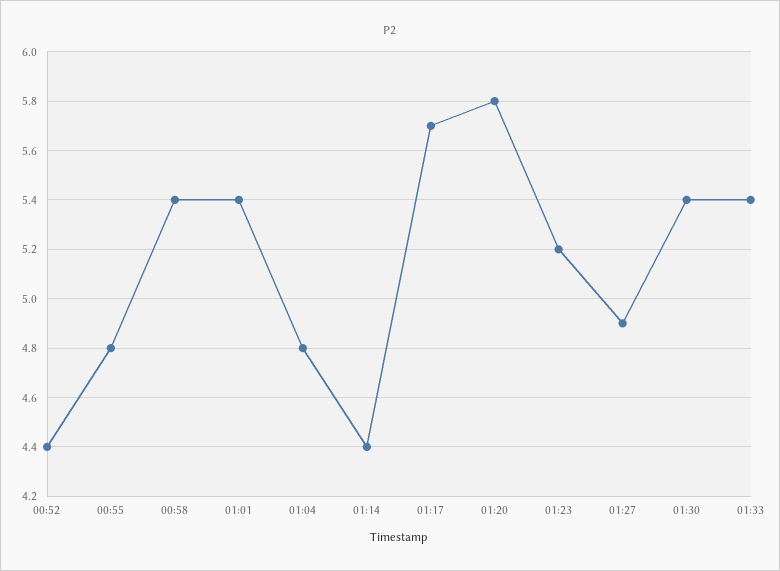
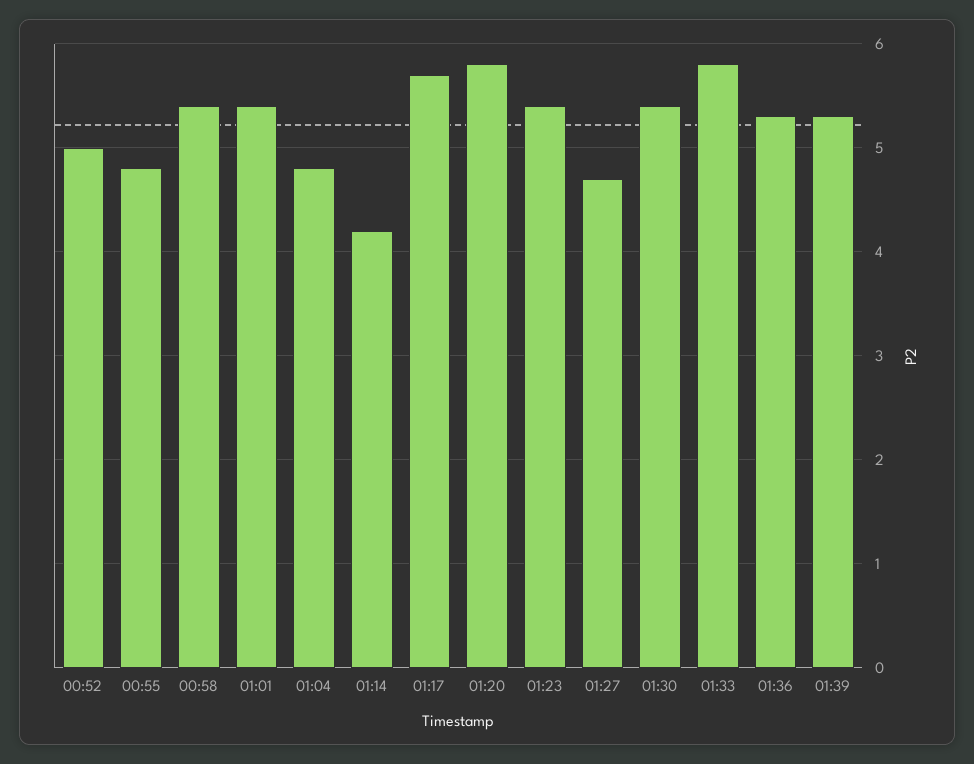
00:52: 4.4 -> 5
01:14: 4.4 -> 4.2
01:23: 5.2 -> 5.4
01:27: 4.9 -> 4.7
01:33: 5.4 -> 5.8
01:36: none -> 5.3
01:39: none -> 5.3

